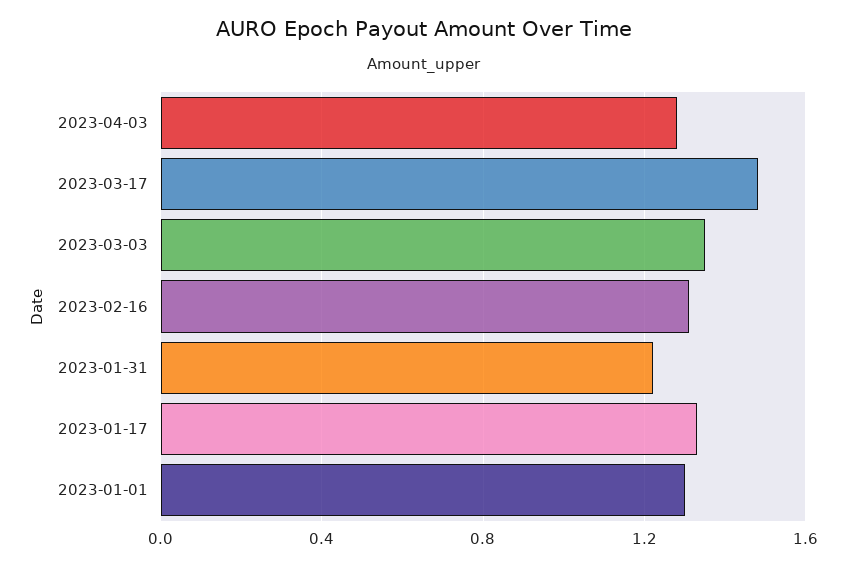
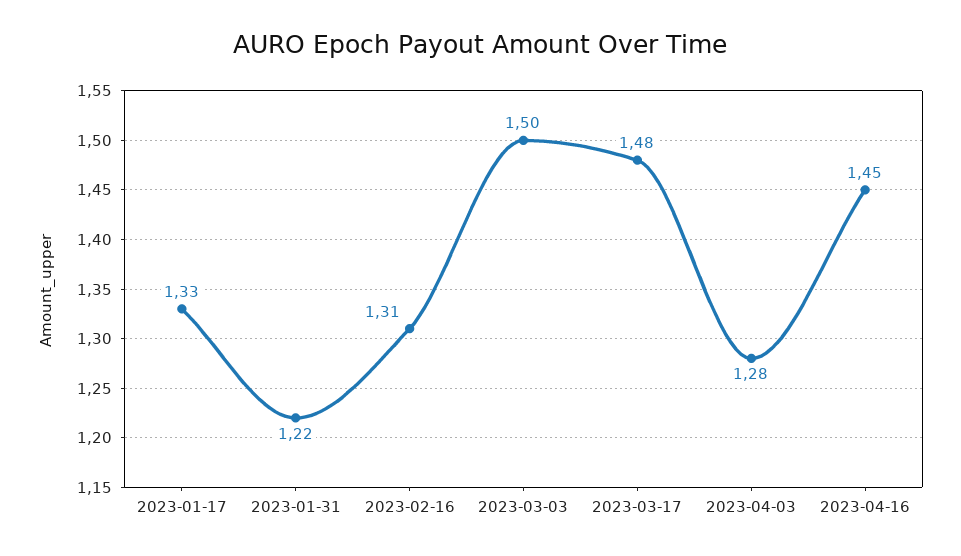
2023-03-03: 1.35 -> 1.5
2023-01-01: 1.3 -> none
2023-04-16: none -> 1.45

